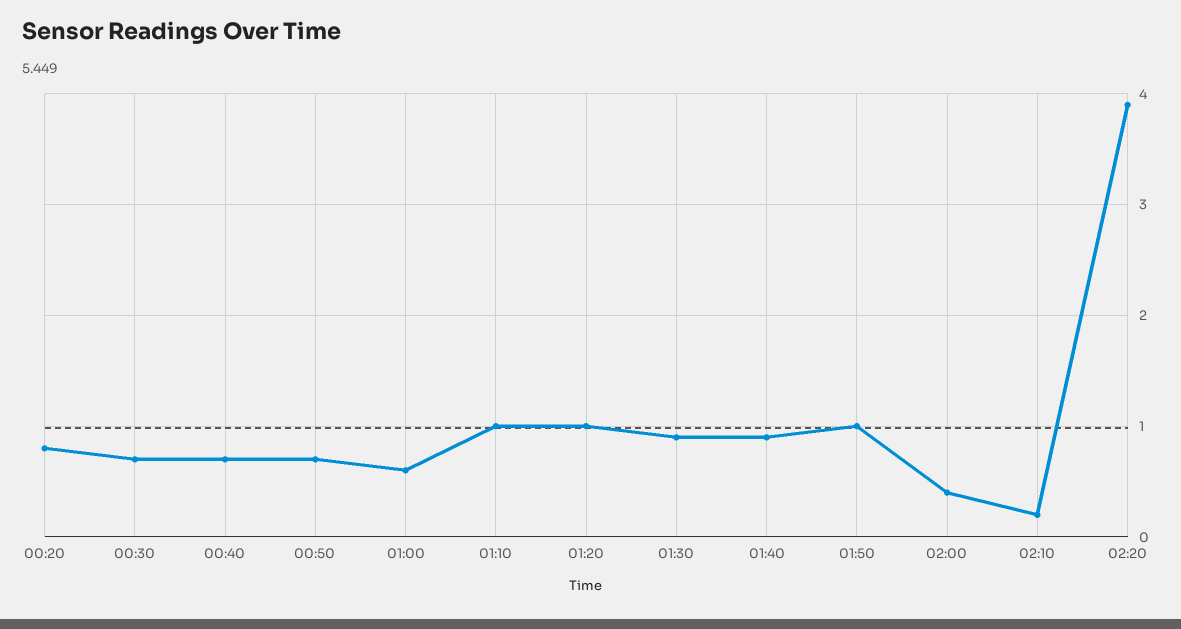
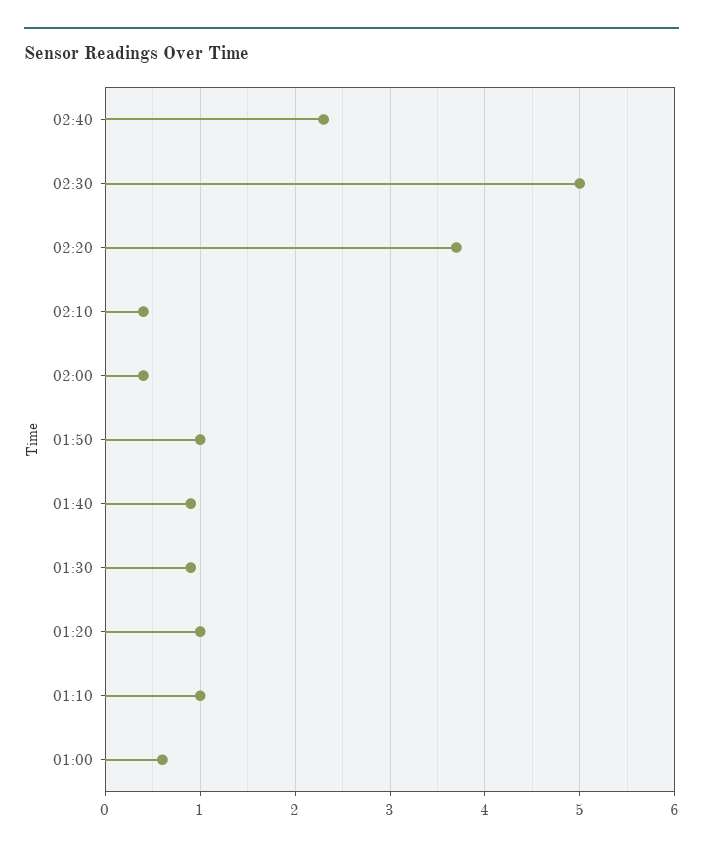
00:20: 0.8 -> none
00:30: 0.7 -> none
00:40: 0.7 -> none
00:50: 0.7 -> none
02:10: 0.2 -> 0.4
02:20: 3.9 -> 3.7
02:40: none -> 2.3
02:30: none -> 5

